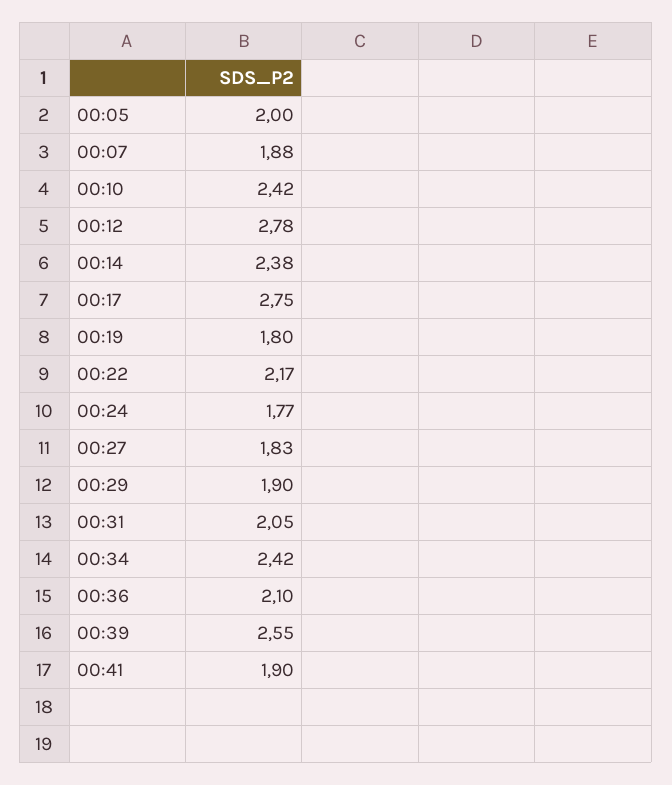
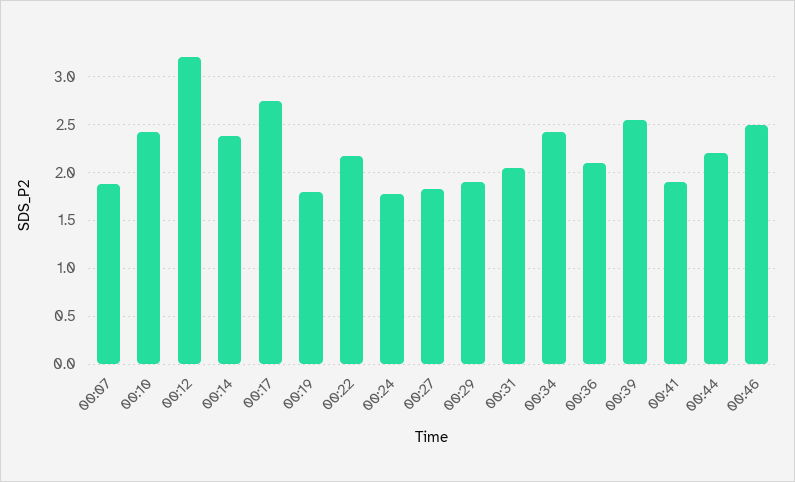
00:05: 2 -> none
00:12: 2.78 -> 3.2
00:44: none -> 2.2
00:46: none -> 2.5

